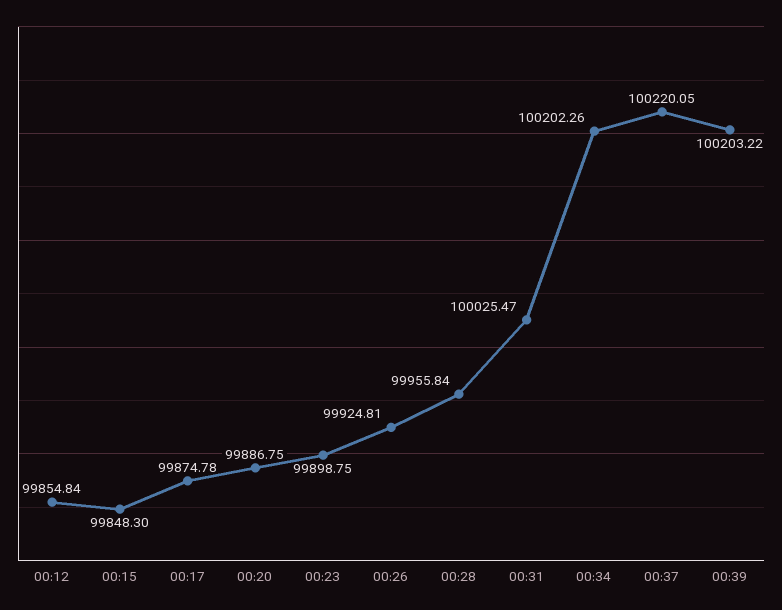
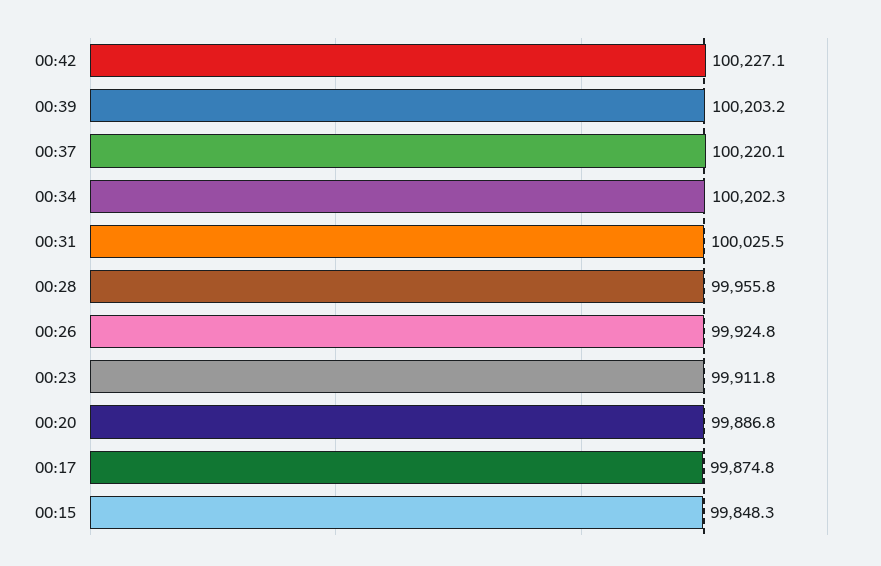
00:12: 99854.84 -> none
00:23: 99898.75 -> 99911.8
00:42: none -> 100227.1

